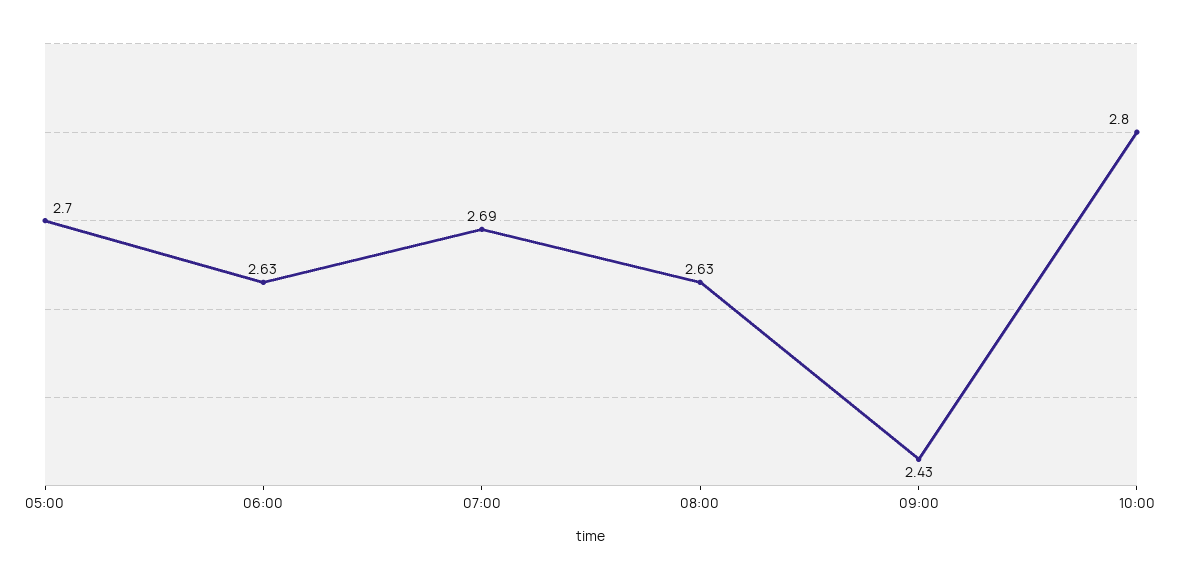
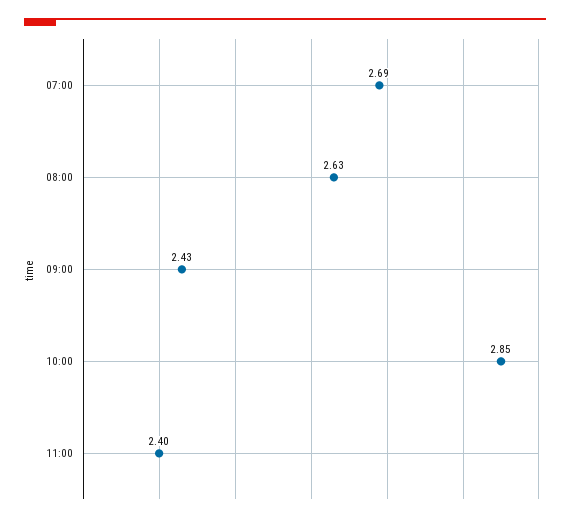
05:00: 2.7 -> none
06:00: 2.63 -> none
10:00: 2.8 -> 2.85
11:00: none -> 2.4

